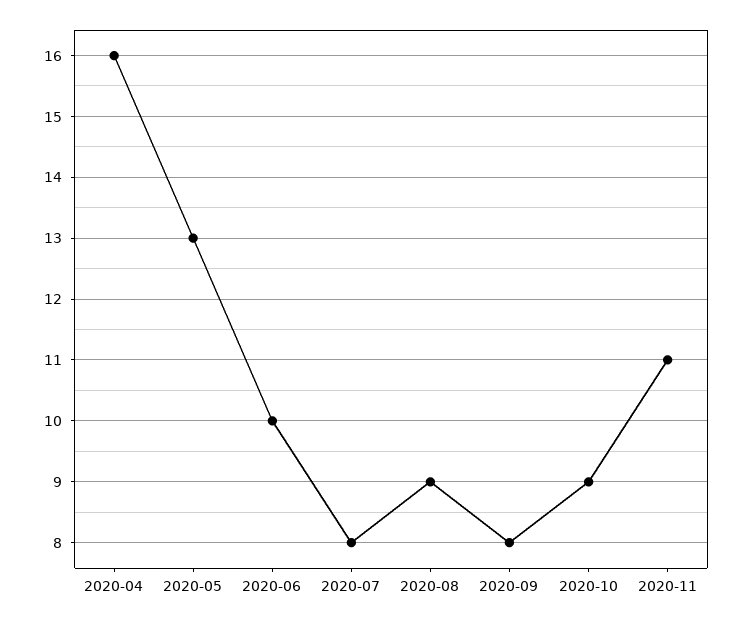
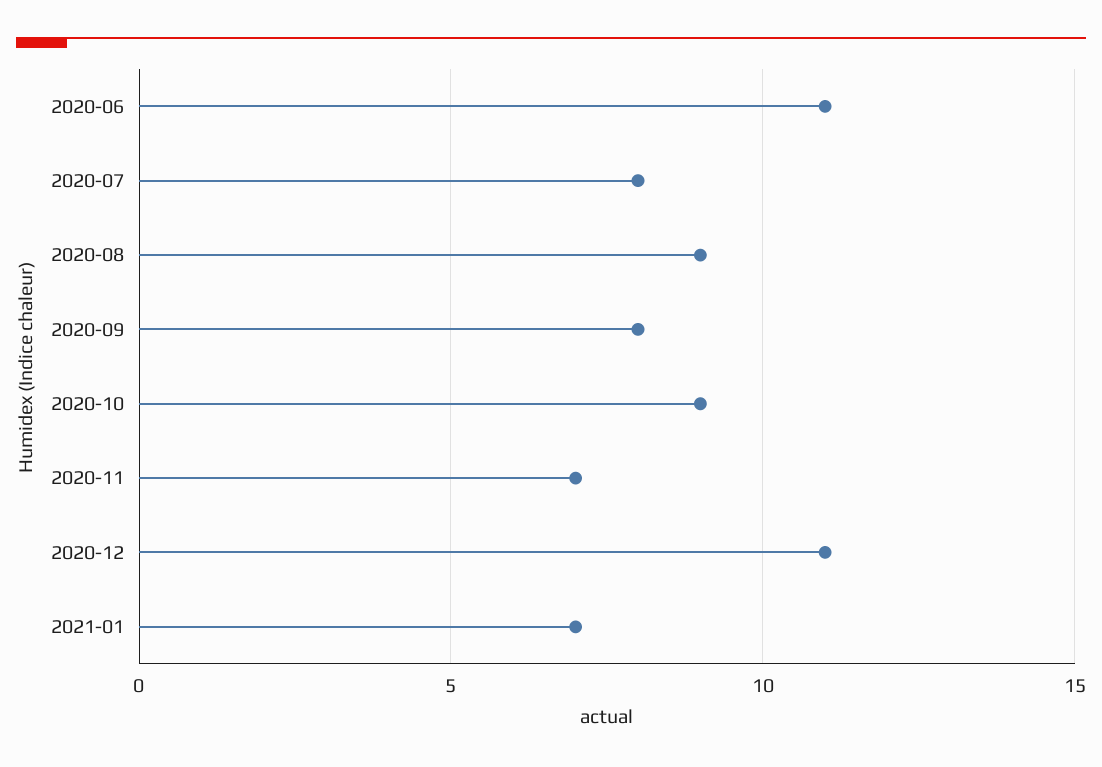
2020-04: 16 -> none
2020-05: 13 -> none
2020-06: 10 -> 11
2020-11: 11 -> 7
2020-12: none -> 11
2021-01: none -> 7

